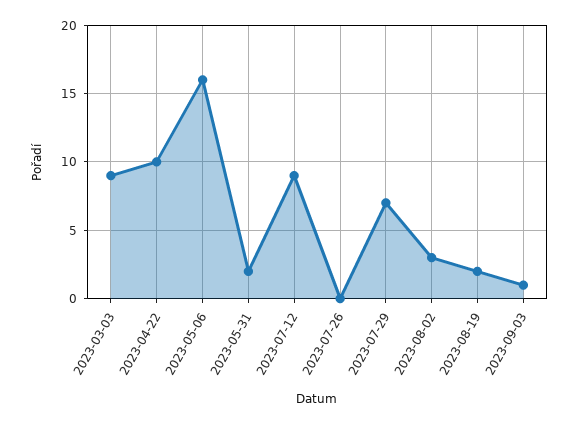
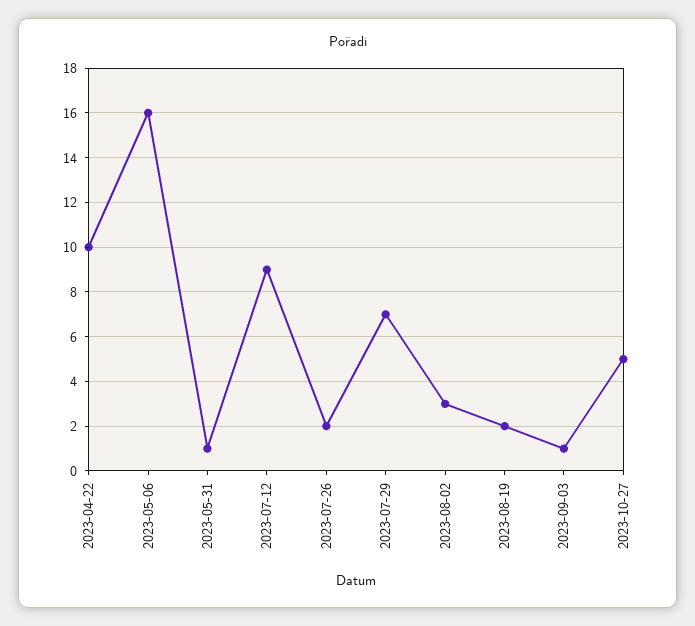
2023-03-03: 9 -> none
2023-05-31: 2 -> 1
2023-07-26: 0 -> 2
2023-10-27: none -> 5

